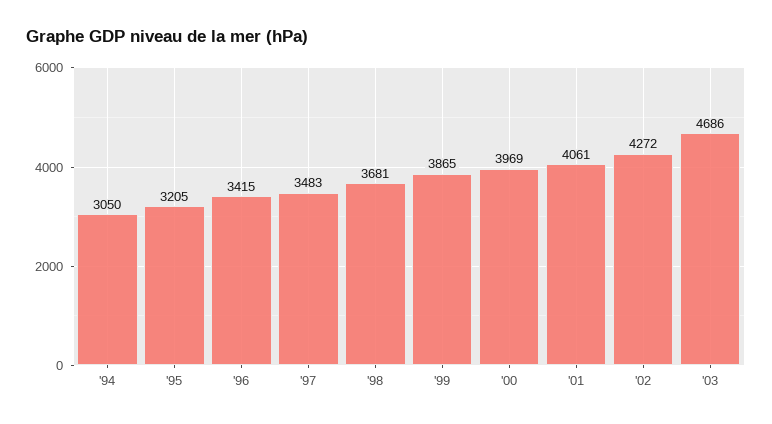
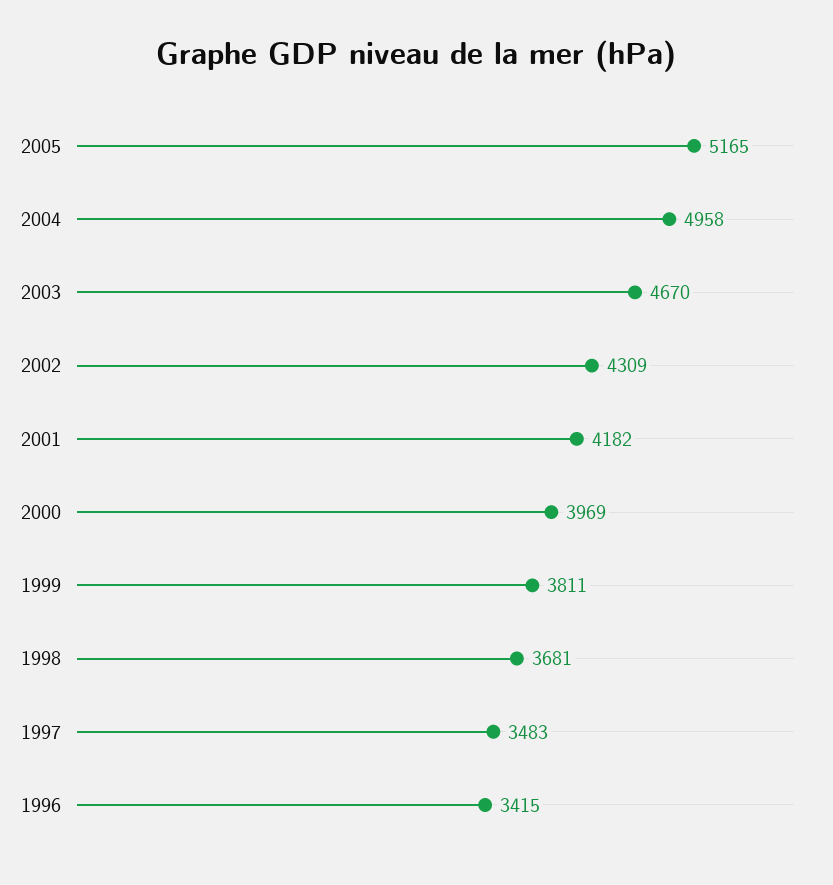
'94: 3050 -> none
'95: 3205 -> none
'99: 3865 -> 3811
'01: 4061 -> 4182
'02: 4272 -> 4309
'03: 4686 -> 4670
2005: none -> 5165
2004: none -> 4958

